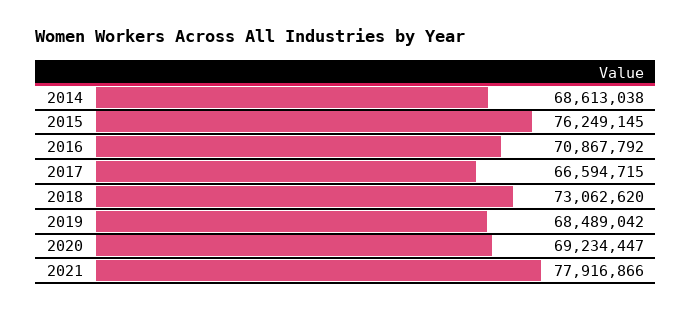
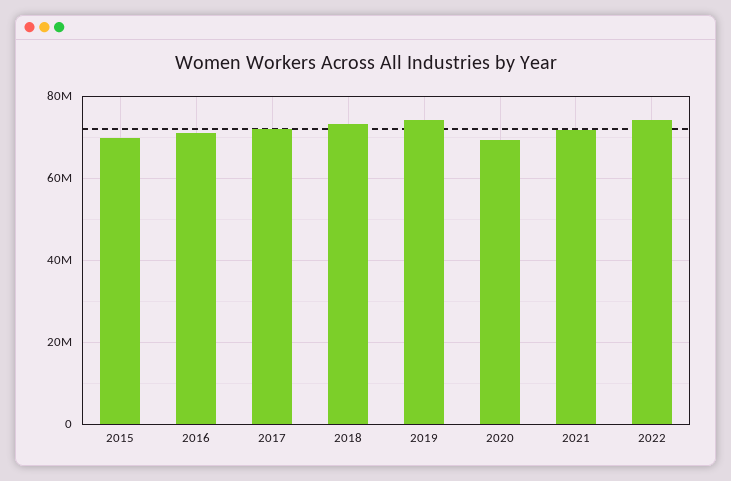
2014: 68613038 -> none
2015: 76249145 -> 70000000
2017: 66594715 -> 72000000
2019: 68489042 -> 74000000
2021: 77916866 -> 72000000
2022: none -> 74000000

